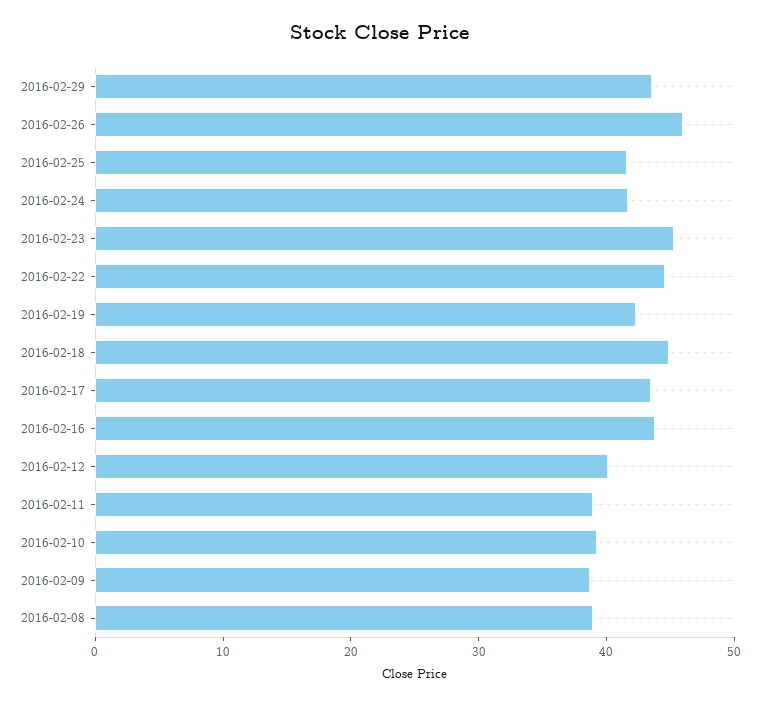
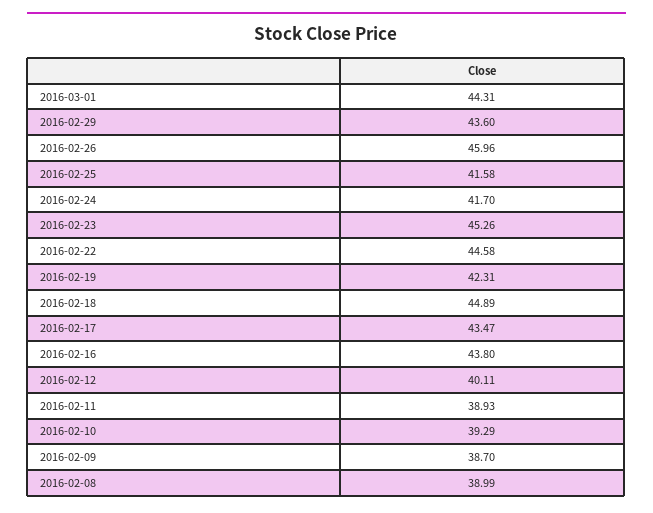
2016-03-01: none -> 44.31

